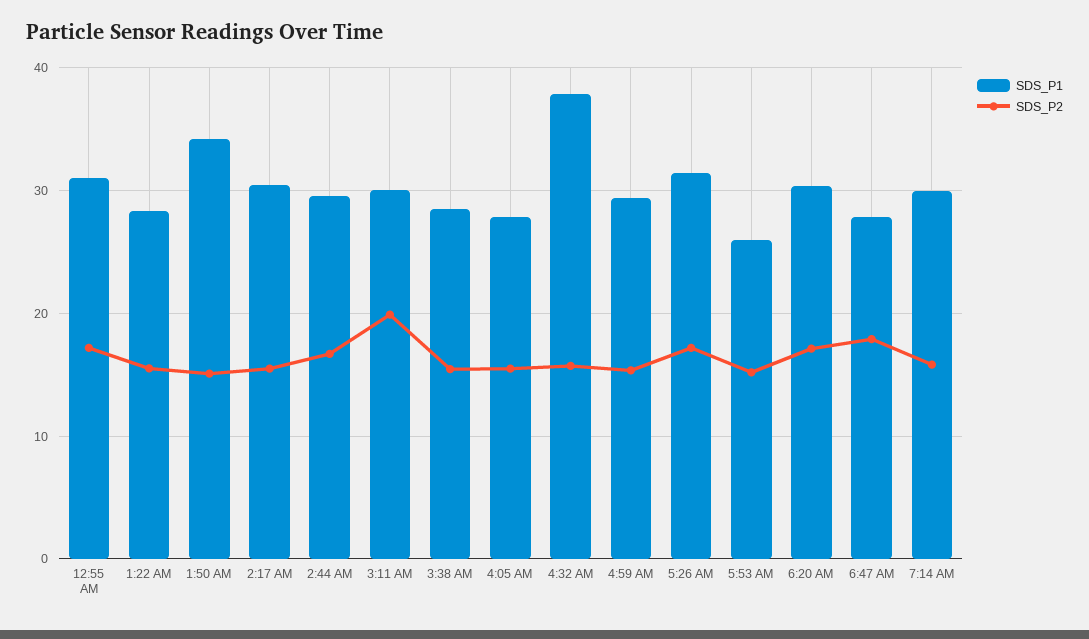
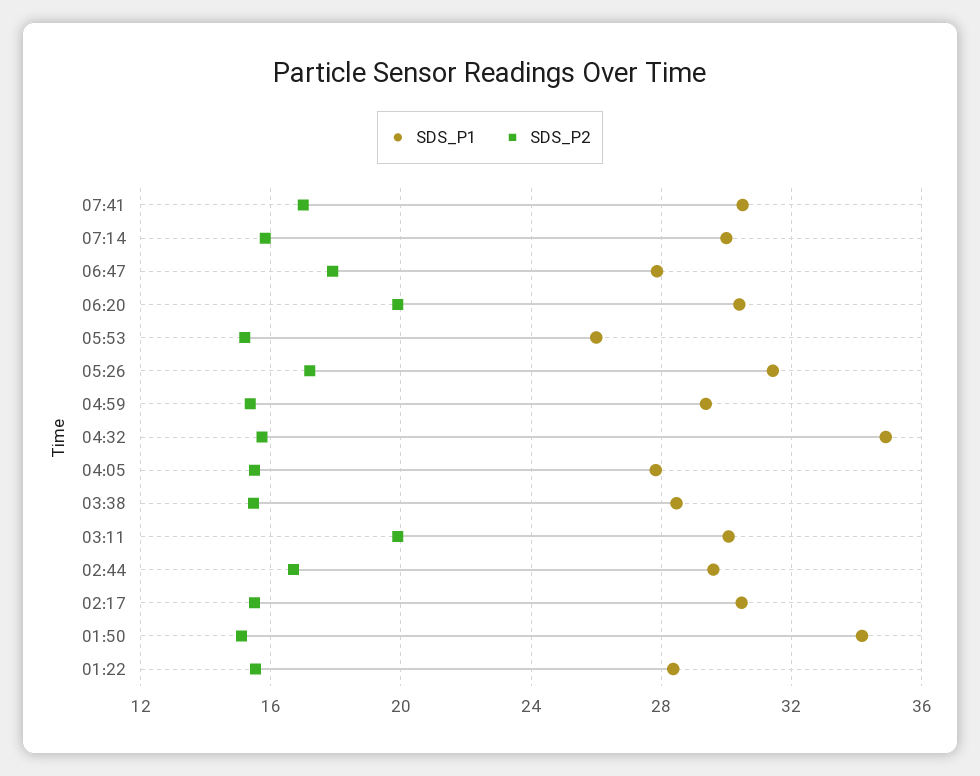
SDS_P1, 12:55 AM: 31 -> none
SDS_P2, 12:55 AM: 17 -> none
SDS_P1, 4:32 AM: 38 -> 35
SDS_P2, 6:20 AM: 17 -> 20
SDS_P1, 07:41: none -> 30.5
SDS_P2, 07:41: none -> 17

